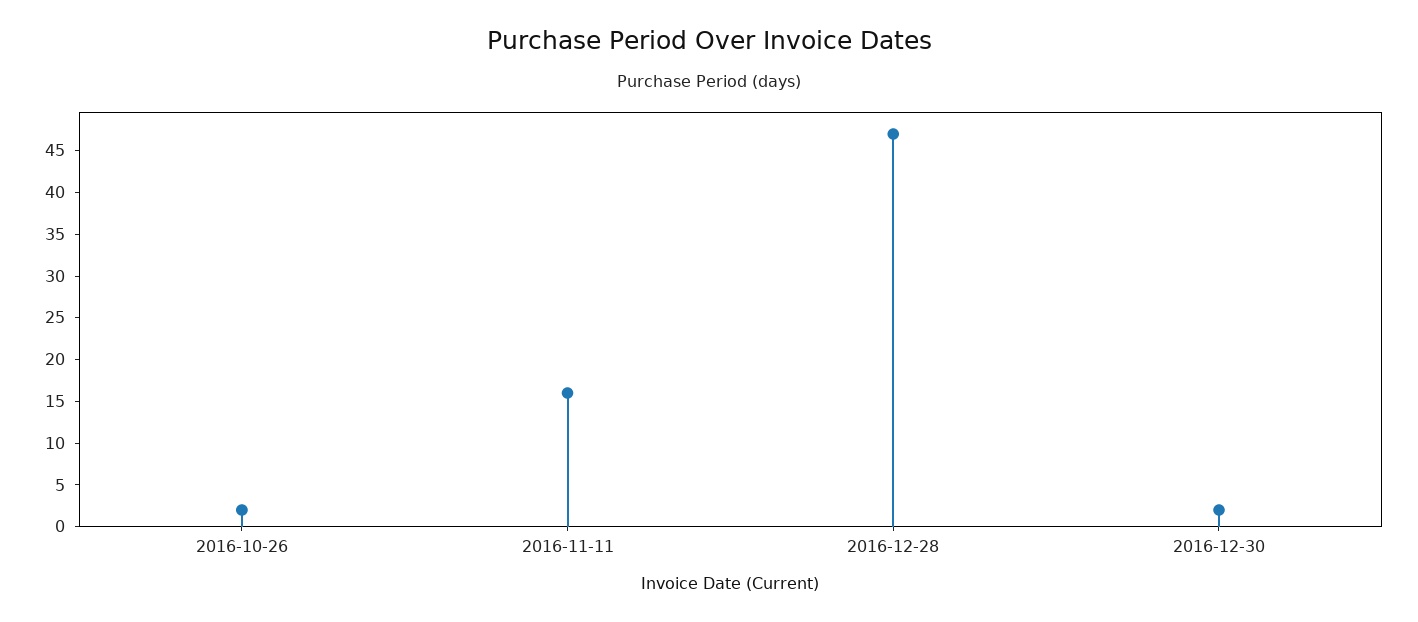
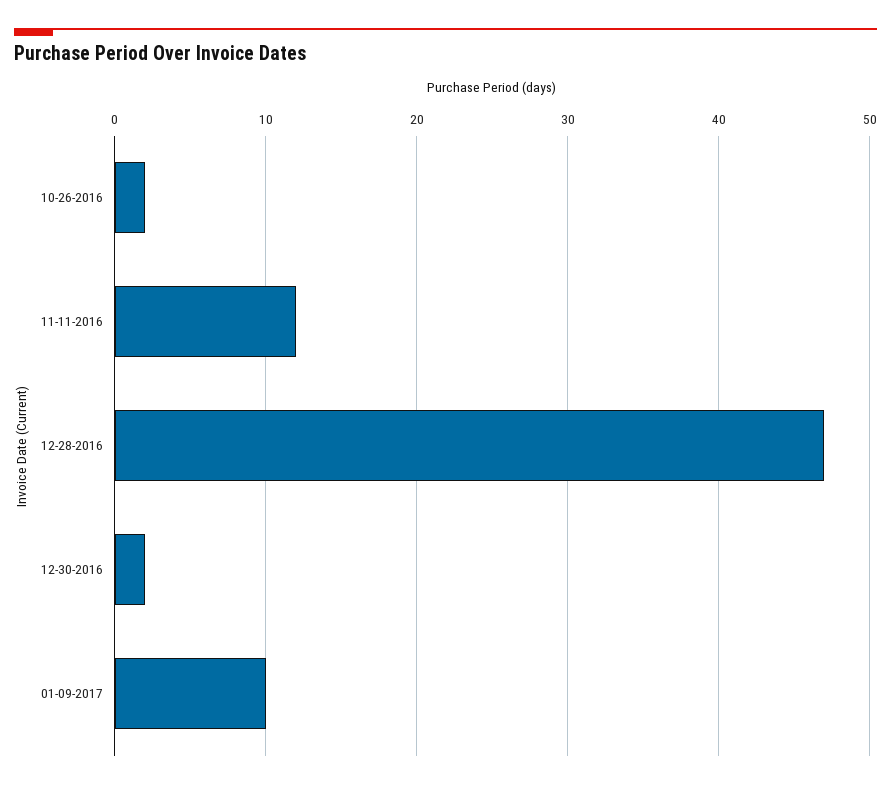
2016-11-11: 16 -> 12
01-09-2017: none -> 10

